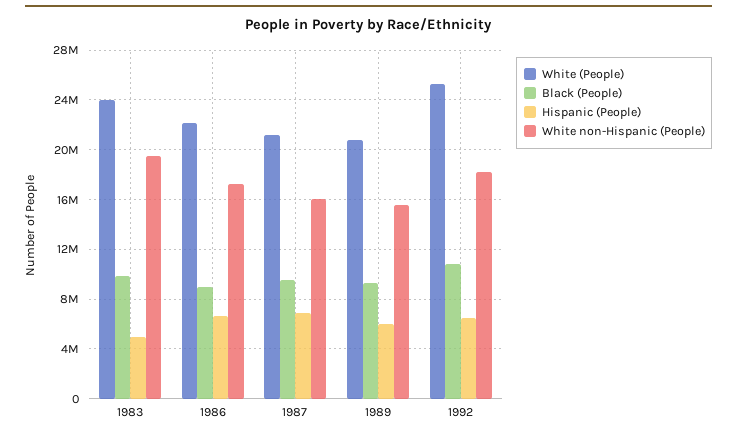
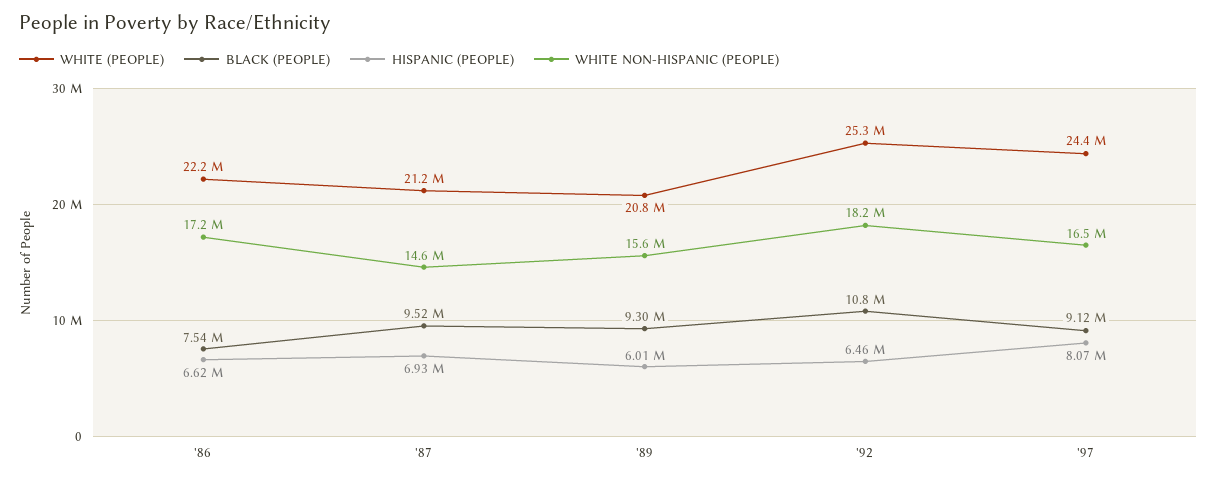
White (People), 1983: 24000000 -> none
Black (People), 1983: 10000000 -> none
Hispanic (People), 1983: 5000000 -> none
White non-Hispanic (People), 1983: 19500000 -> none
Black (People), 1986: 9000000 -> 7540000
White non-Hispanic (People), 1987: 16000000 -> 14600000
White (People), '97: none -> 24400000
Black (People), '97: none -> 9120000
Hispanic (People), '97: none -> 8070000
White non-Hispanic (People), '97: none -> 16500000

